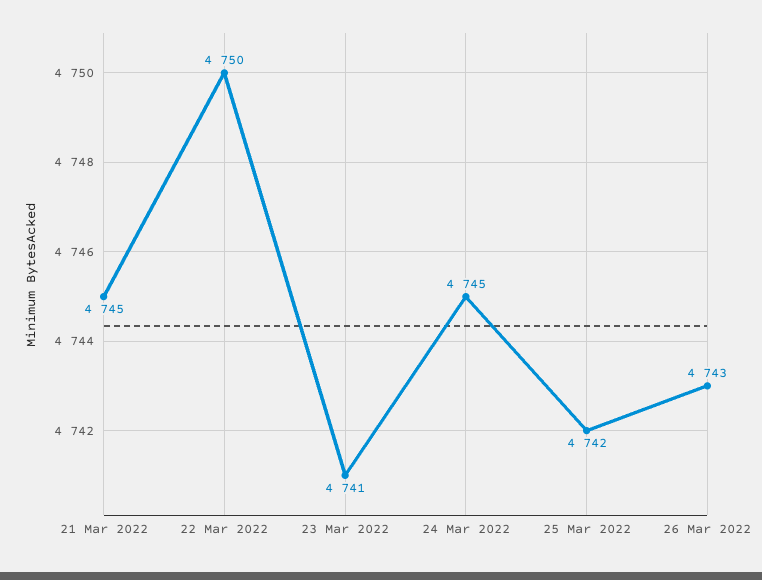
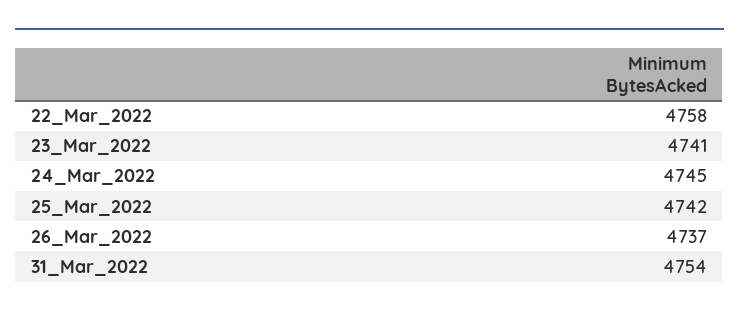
21 Mar 2022: 4745 -> none
22 Mar 2022: 4750 -> 4758
26 Mar 2022: 4743 -> 4737
31_Mar_2022: none -> 4754

